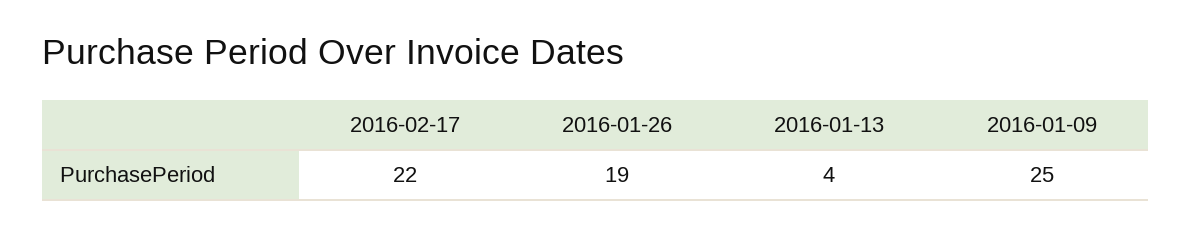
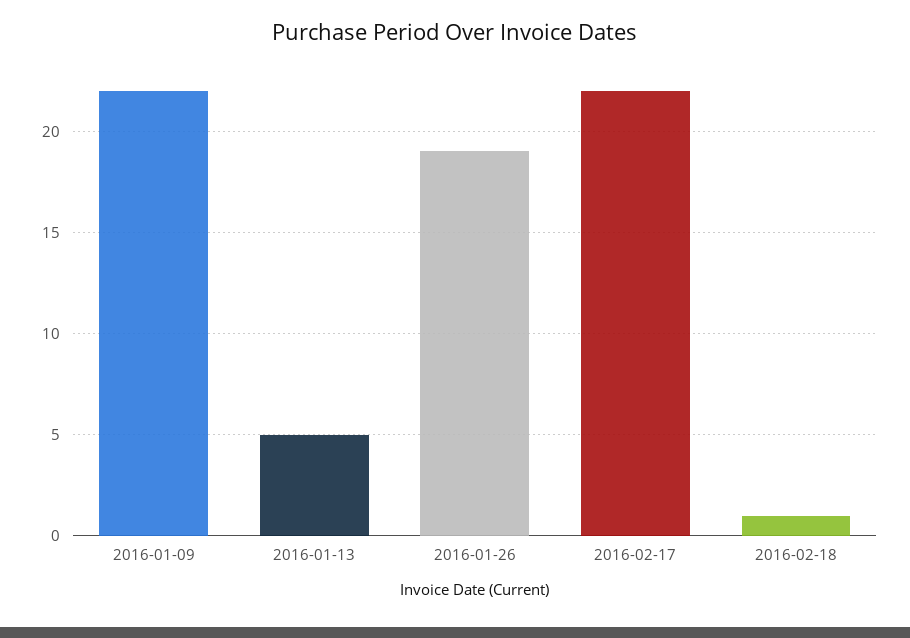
2016-01-13: 4 -> 5
2016-01-09: 25 -> 22
2016-02-18: none -> 1

